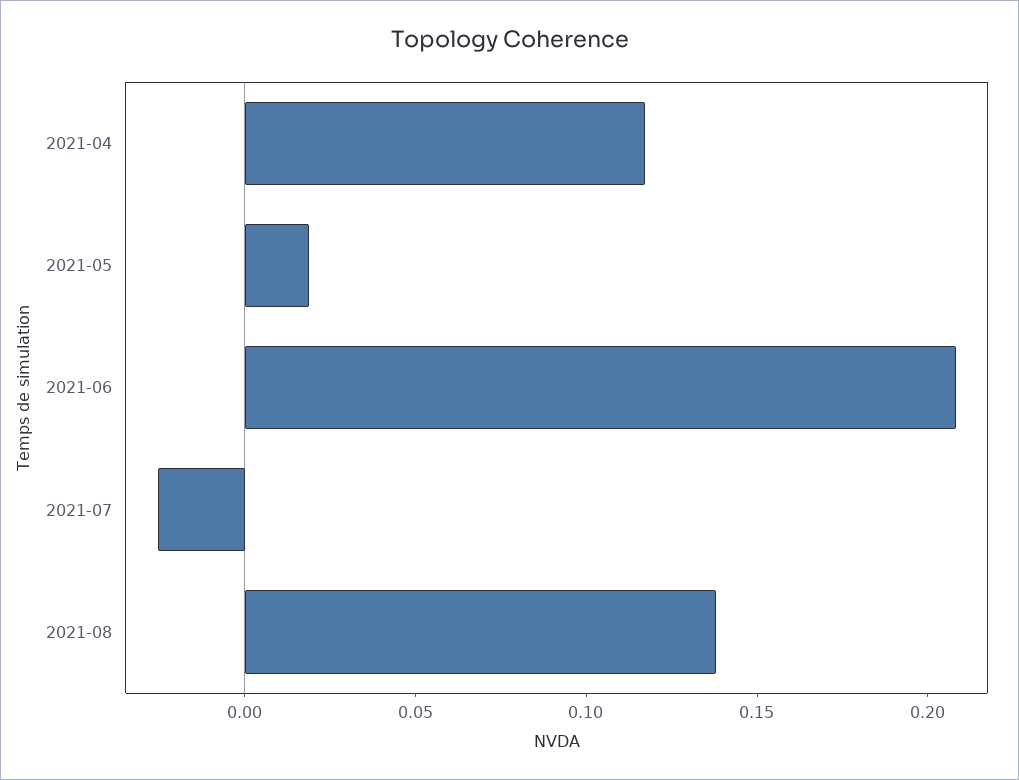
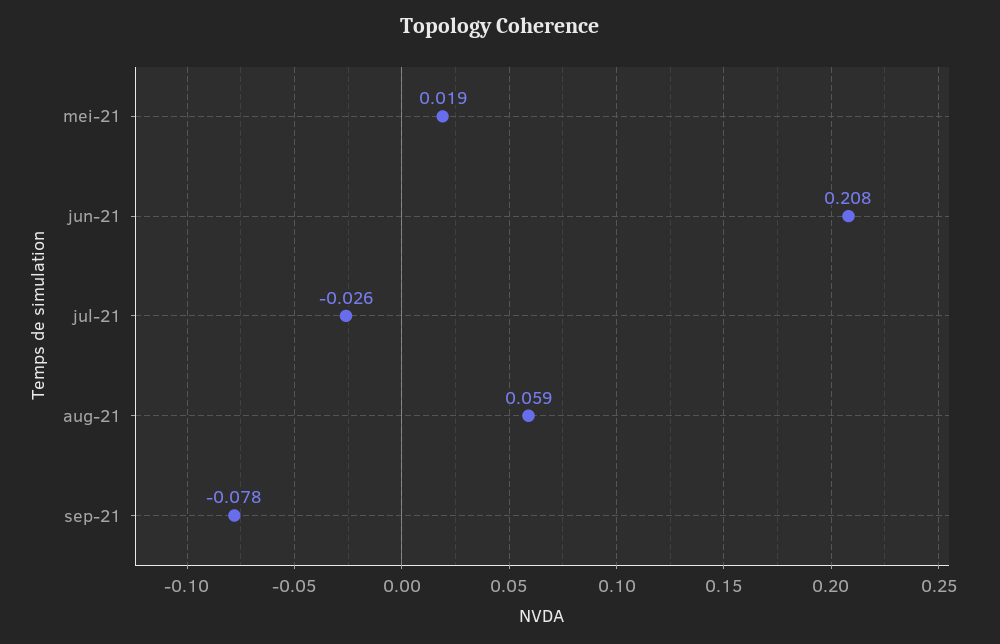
2021-04: 0.12 -> none
2021-08: 0.14 -> 0.059
sep-21: none -> -0.078

